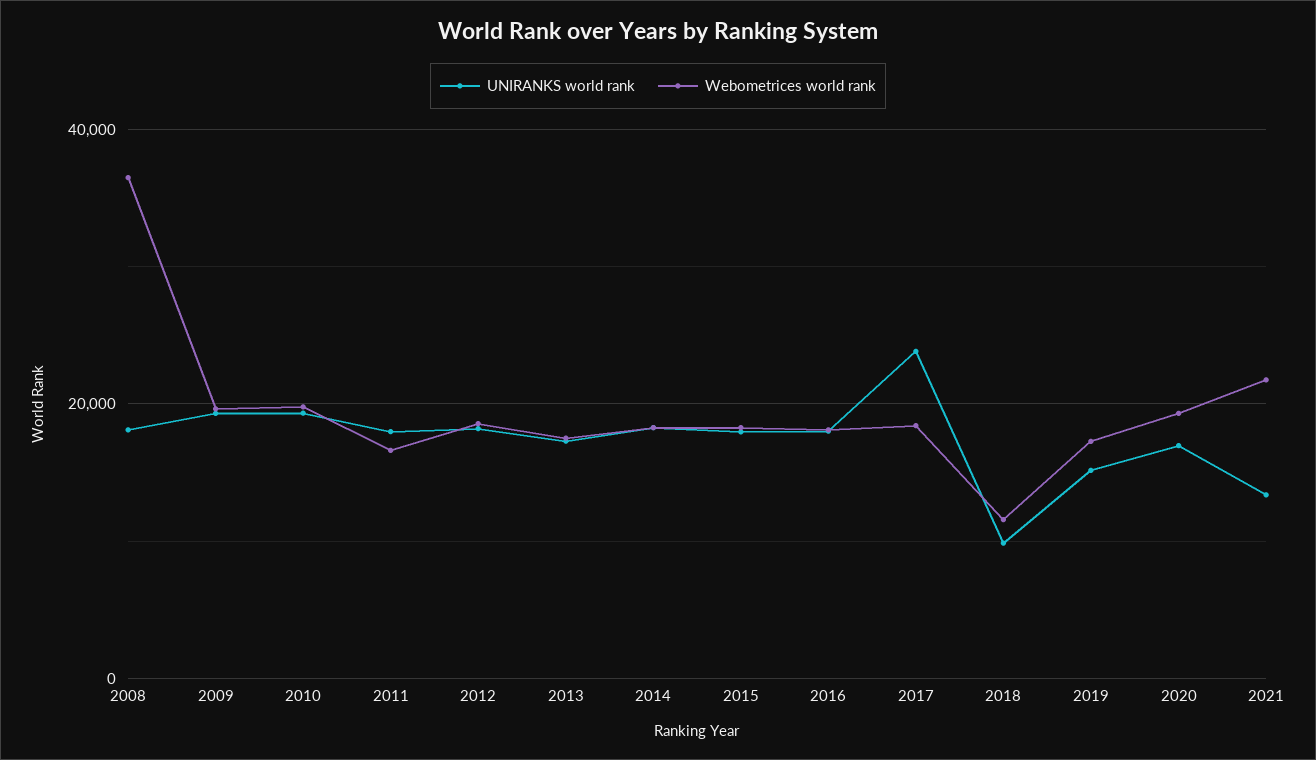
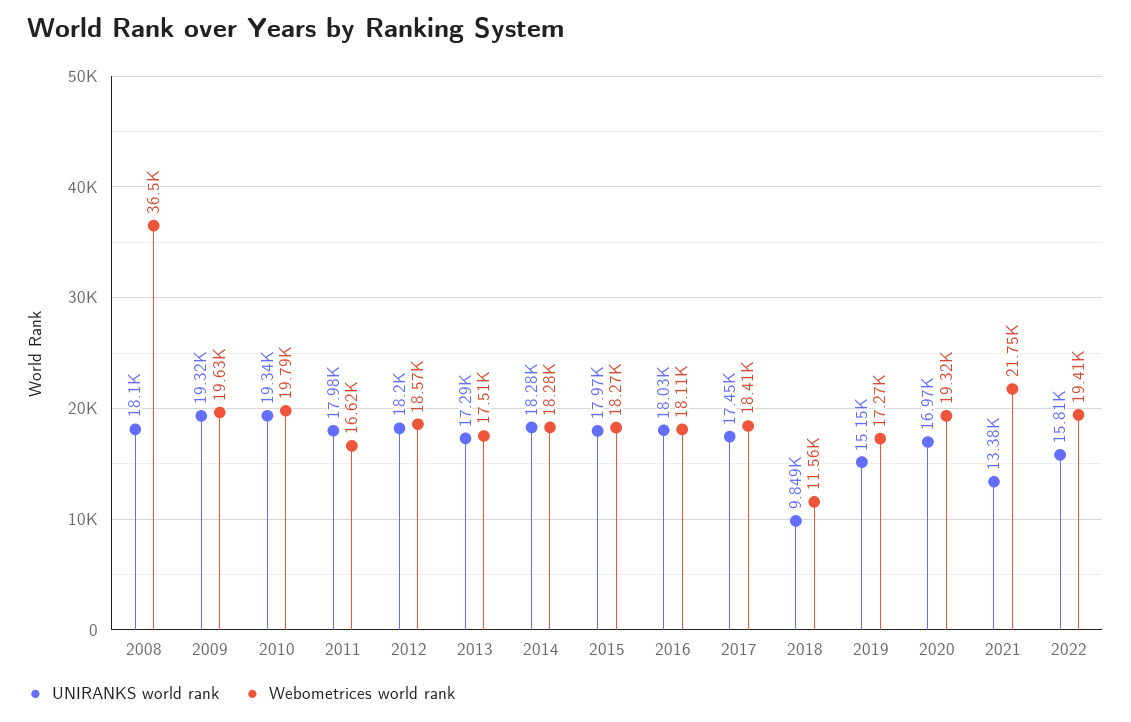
UNIRANKS world rank, 2017: 24000 -> 17450
UNIRANKS world rank, 2022: none -> 15810
Webometrices world rank, 2022: none -> 19410

